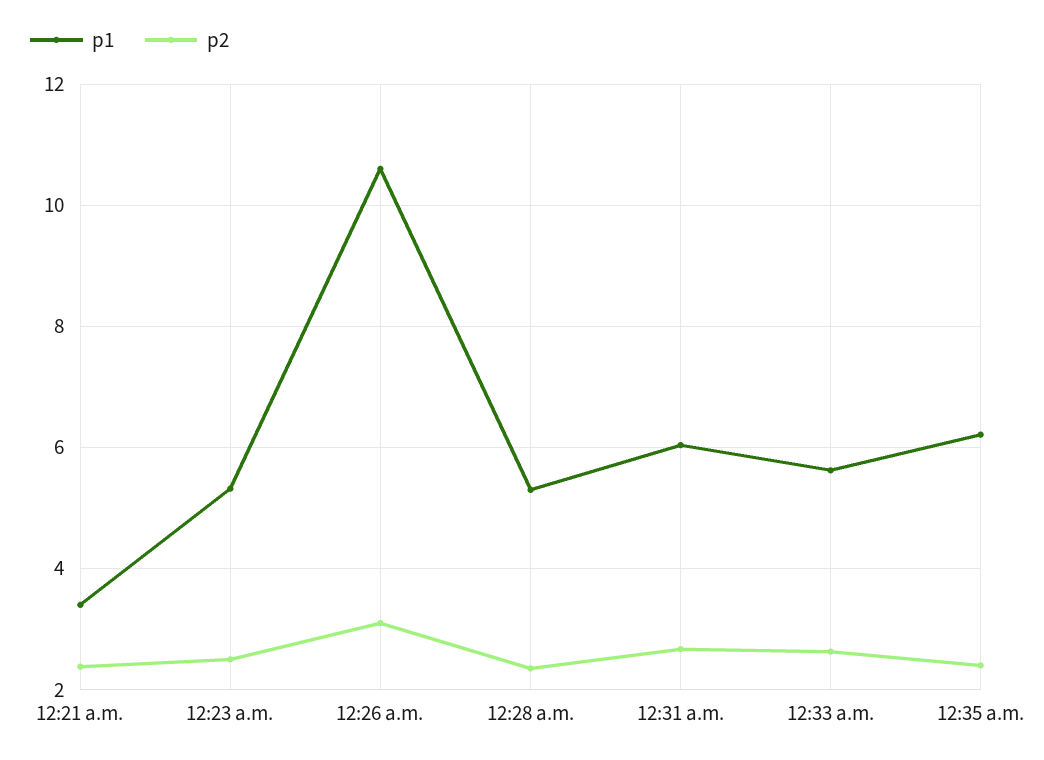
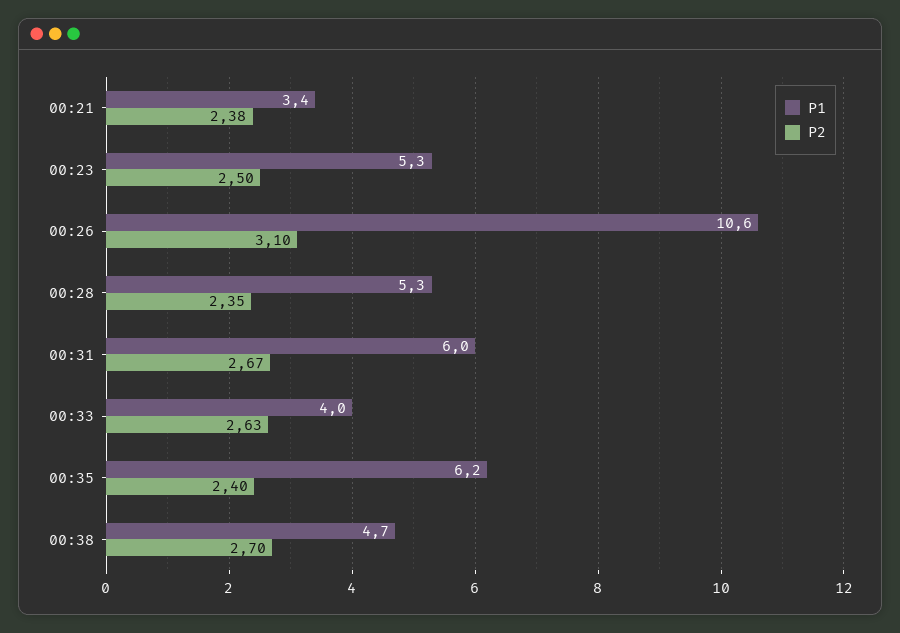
p1, 12:33 a.m.: 5.6 -> 4
p1, 00:38: none -> 4.7
p2, 00:38: none -> 2.7

